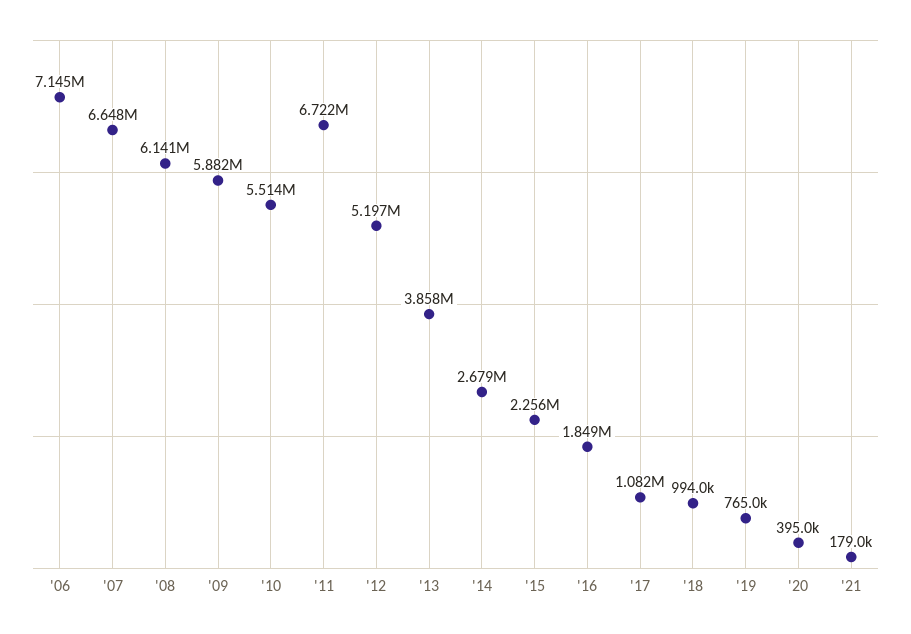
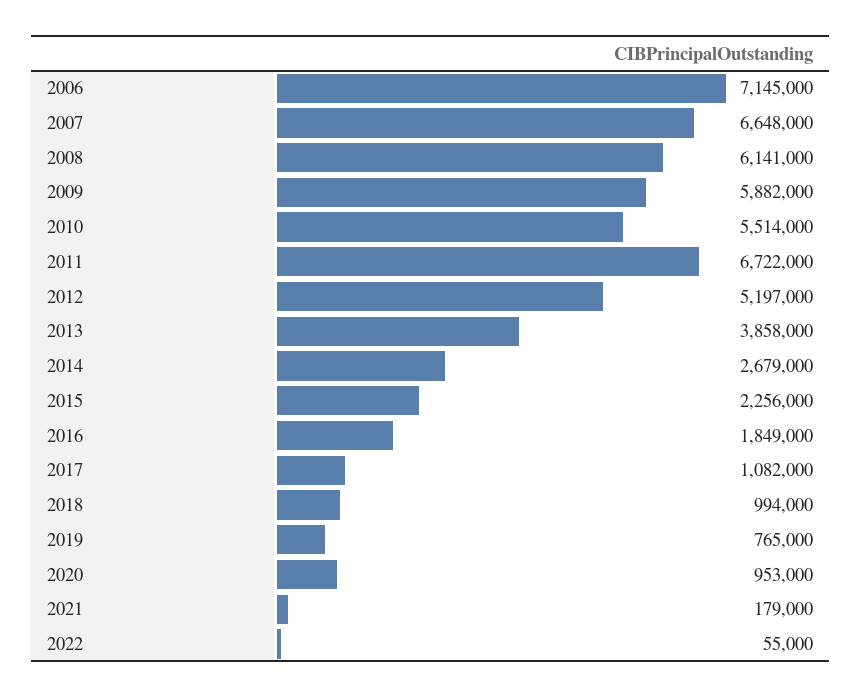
'20: 395000 -> 953000
2022: none -> 55000

